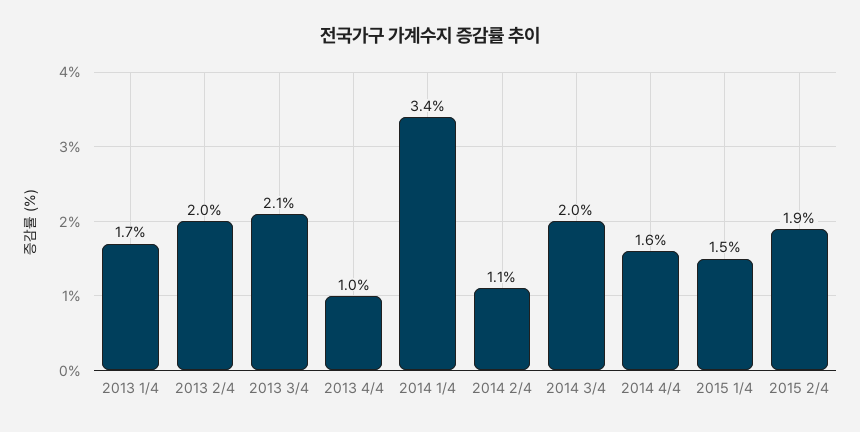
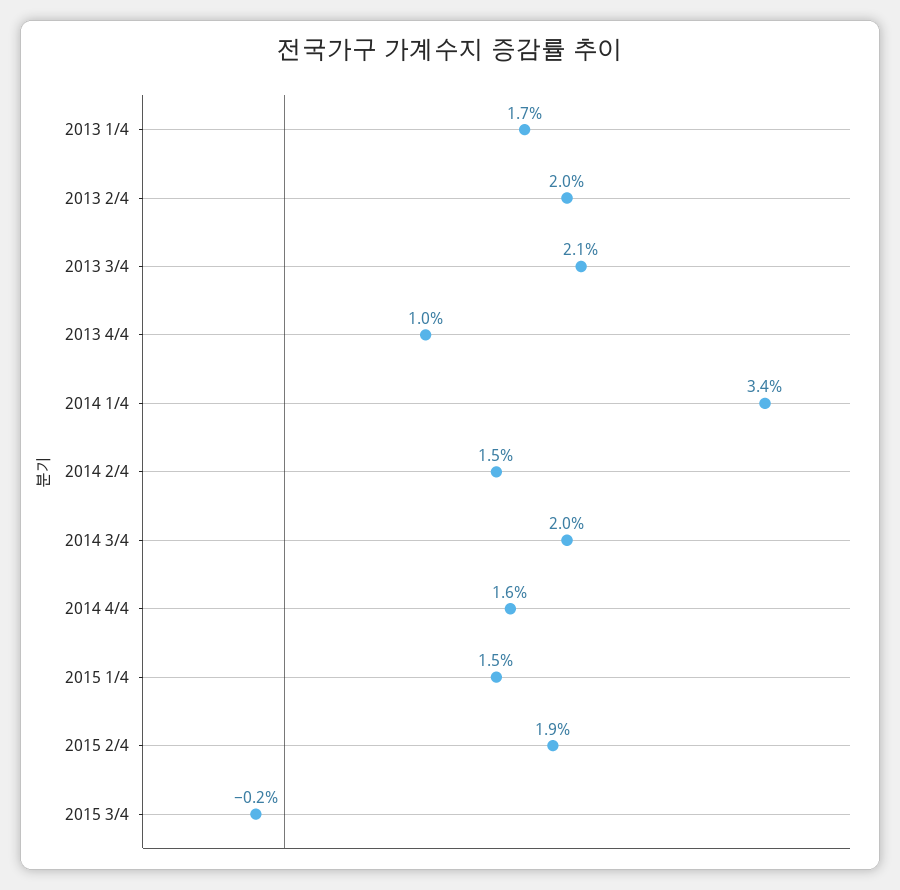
2014 2/4: 1.1 -> 1.5
2015 3/4: none -> -0.2

